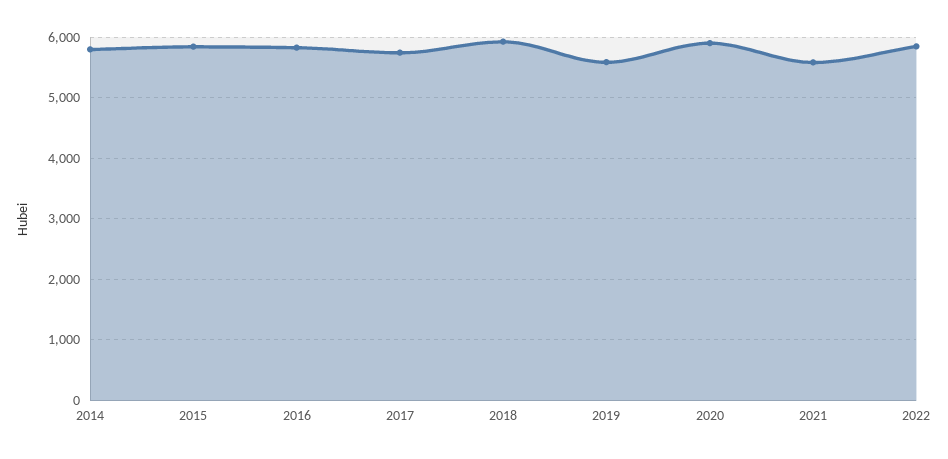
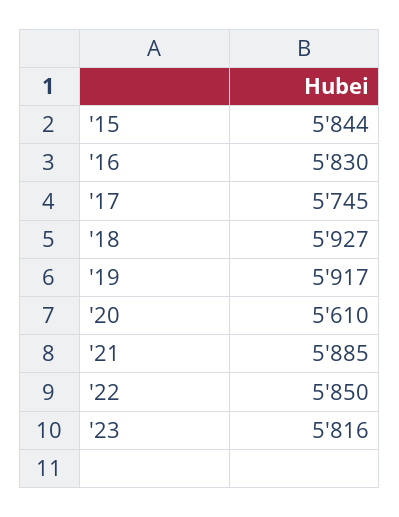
2014: 5800 -> none
2019: 5600 -> 5917
2020: 5900 -> 5610
2021: 5600 -> 5885
'23: none -> 5816

